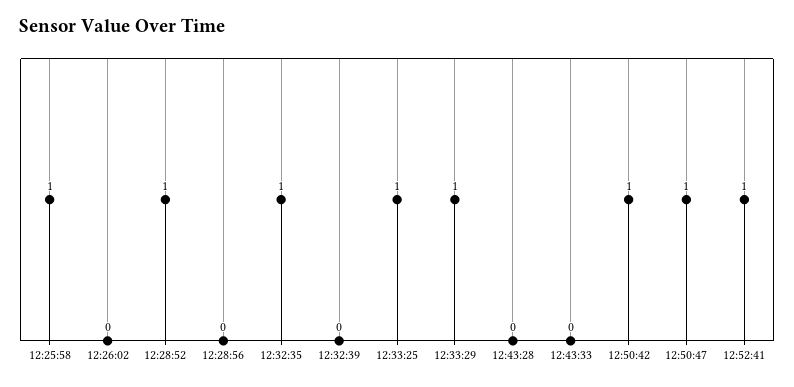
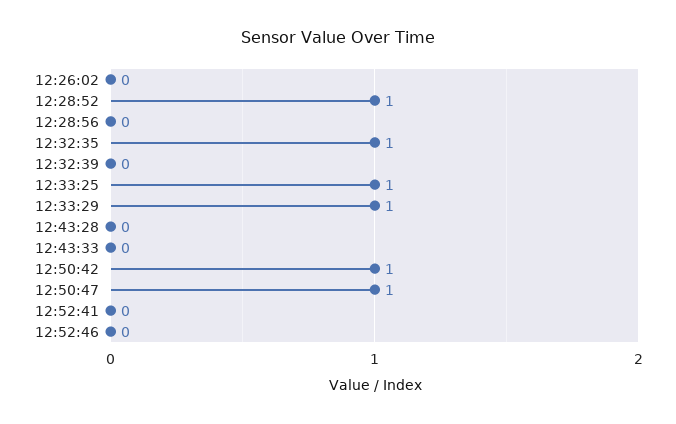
12:25:58: 1 -> none
12:52:41: 1 -> 0
12:52:46: none -> 0

